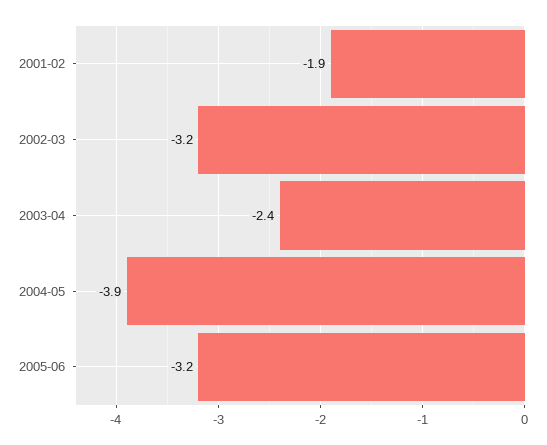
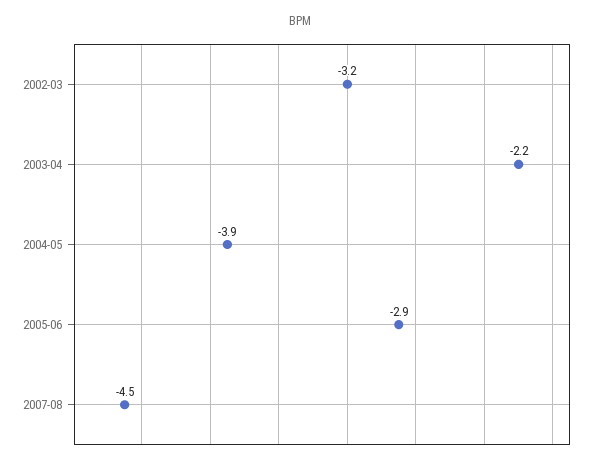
2001-02: -1.9 -> none
2003-04: -2.4 -> -2.2
2005-06: -3.2 -> -2.9
2007-08: none -> -4.5

